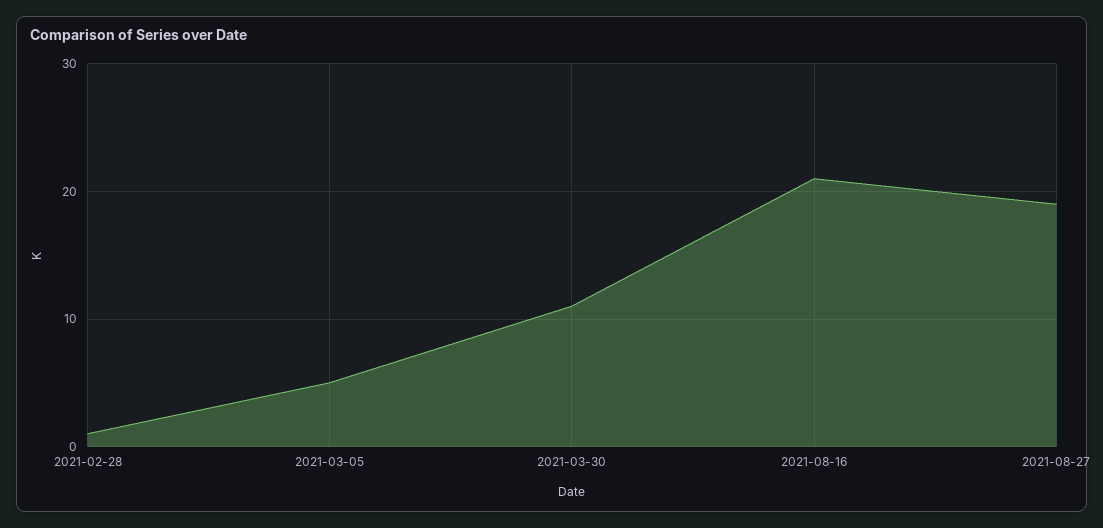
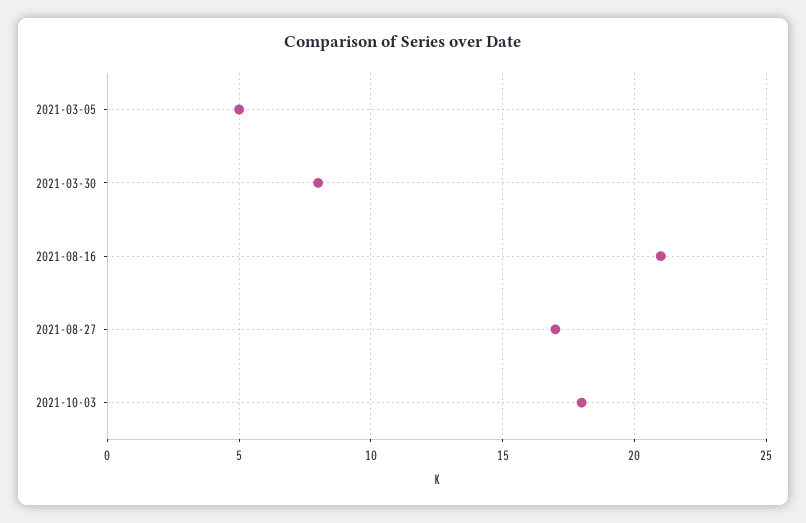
2021-02-28: 1 -> none
2021-03-30: 11 -> 8
2021-08-27: 19 -> 17
2021-10-03: none -> 18

